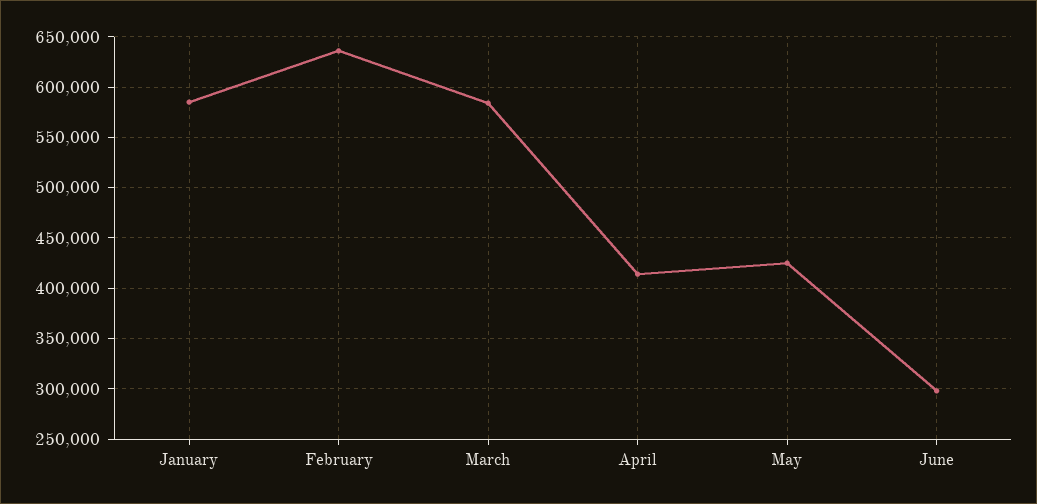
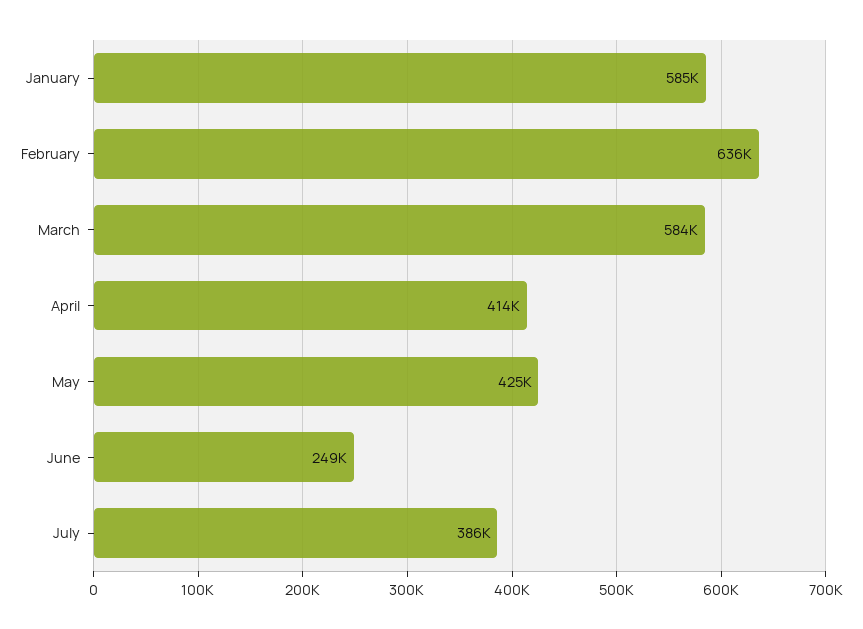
June: 300000 -> 249000
July: none -> 386000

